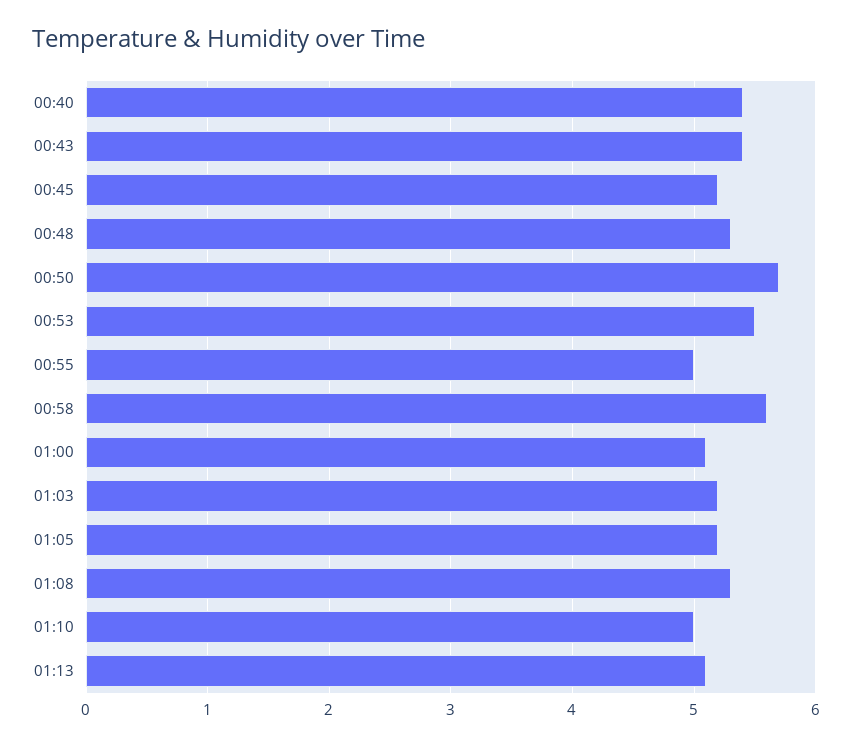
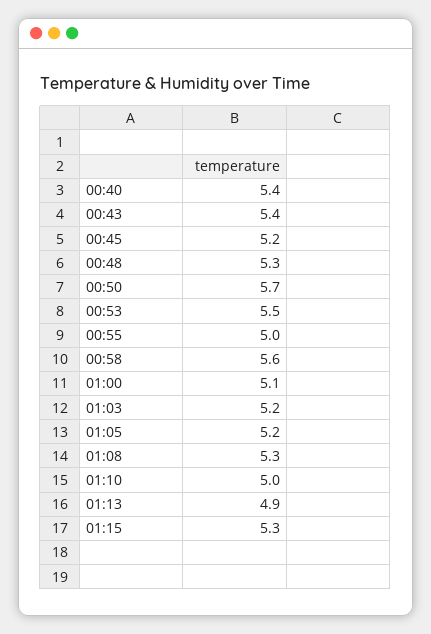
01:13: 5.1 -> 4.9
01:15: none -> 5.3

